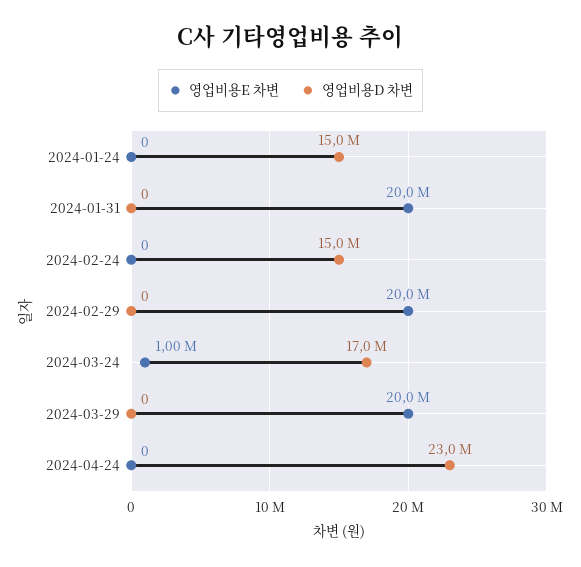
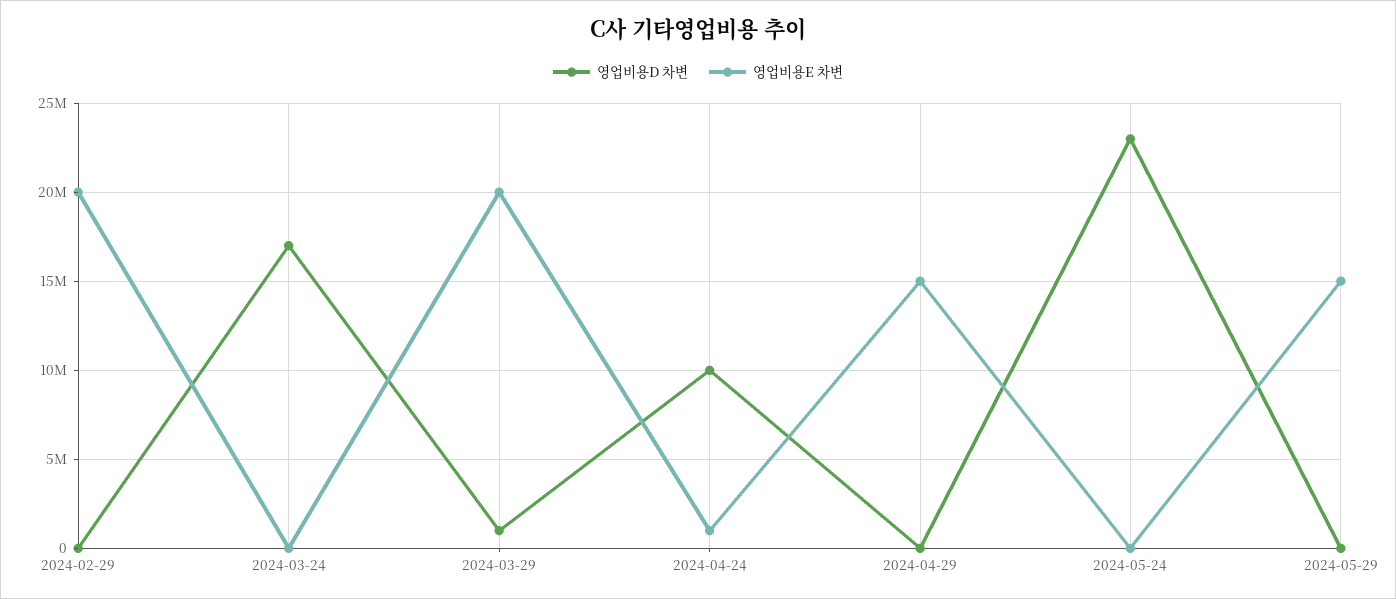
영업비용E 차변, 2024-01-24: 0 -> none
영업비용D 차변, 2024-01-24: 15000000 -> none
영업비용E 차변, 2024-01-31: 20000000 -> none
영업비용D 차변, 2024-01-31: 0 -> none
영업비용E 차변, 2024-02-24: 0 -> none
영업비용D 차변, 2024-02-24: 15000000 -> none
영업비용E 차변, 2024-03-24: 1000000 -> 0
영업비용D 차변, 2024-03-29: 0 -> 1000000
영업비용E 차변, 2024-04-24: 0 -> 1000000
영업비용D 차변, 2024-04-24: 23000000 -> 10000000
영업비용D 차변, 2024-04-29: none -> 0
영업비용E 차변, 2024-04-29: none -> 15000000
영업비용D 차변, 2024-05-24: none -> 23000000
영업비용E 차변, 2024-05-24: none -> 0
영업비용D 차변, 2024-05-29: none -> 0
영업비용E 차변, 2024-05-29: none -> 15000000

